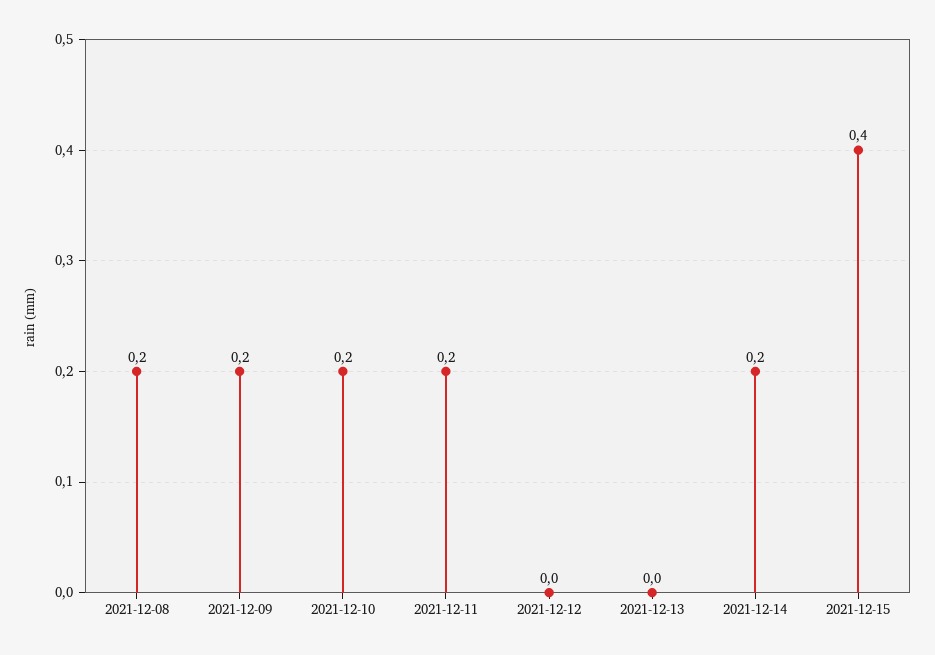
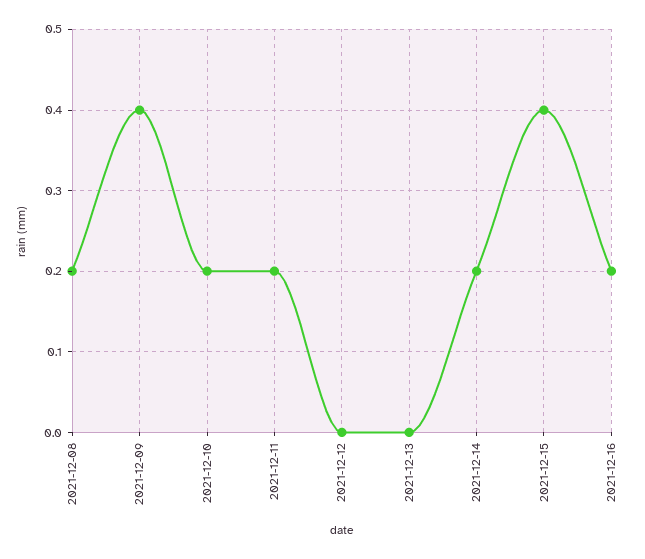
2021-12-09: 0.2 -> 0.4
2021-12-16: none -> 0.2

